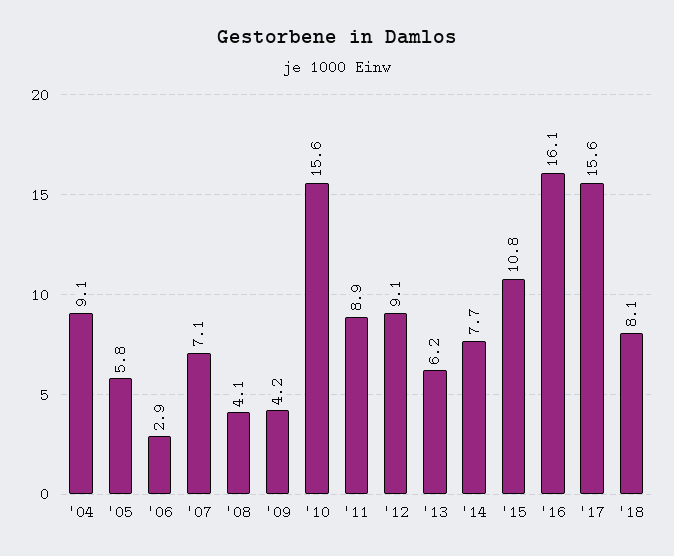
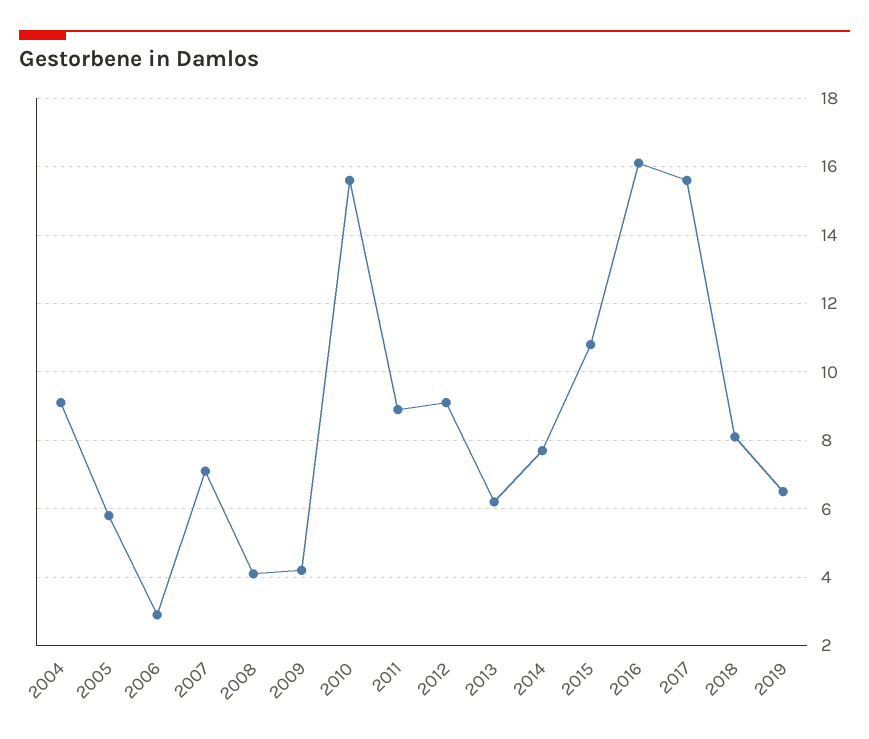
2019: none -> 6.5

